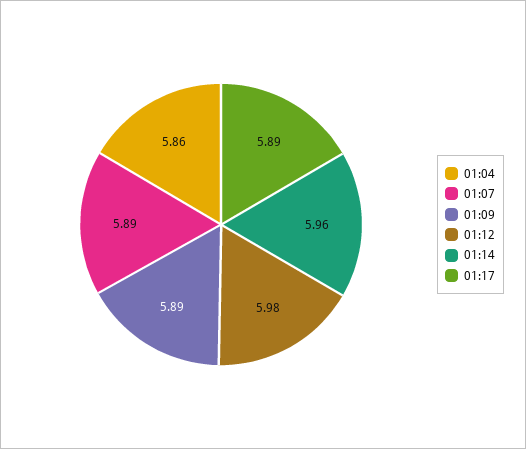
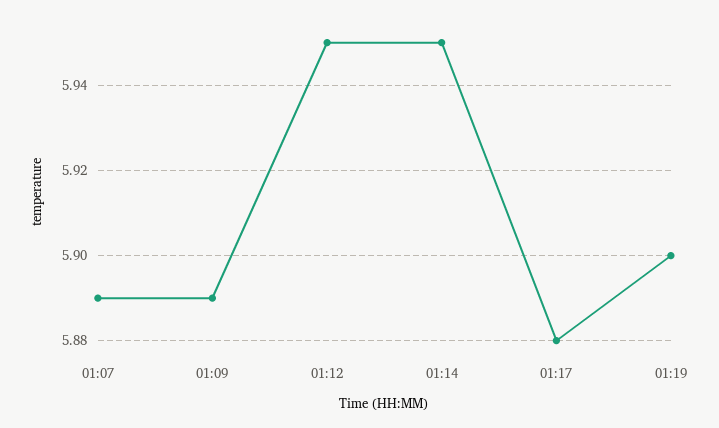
01:04: 5.86 -> none
01:12: 5.98 -> 5.95
01:14: 5.96 -> 5.95
01:17: 5.89 -> 5.88
01:19: none -> 5.9

